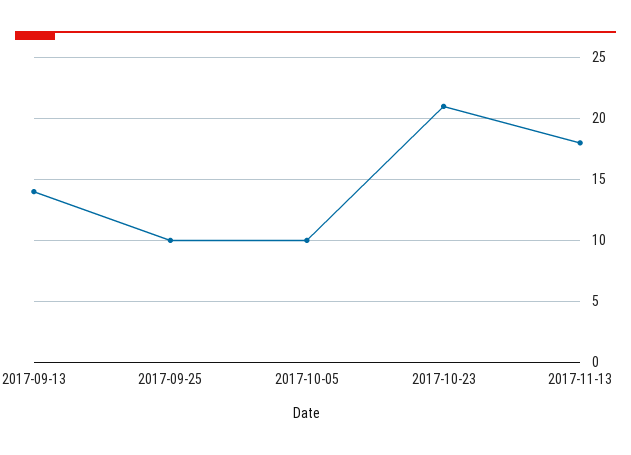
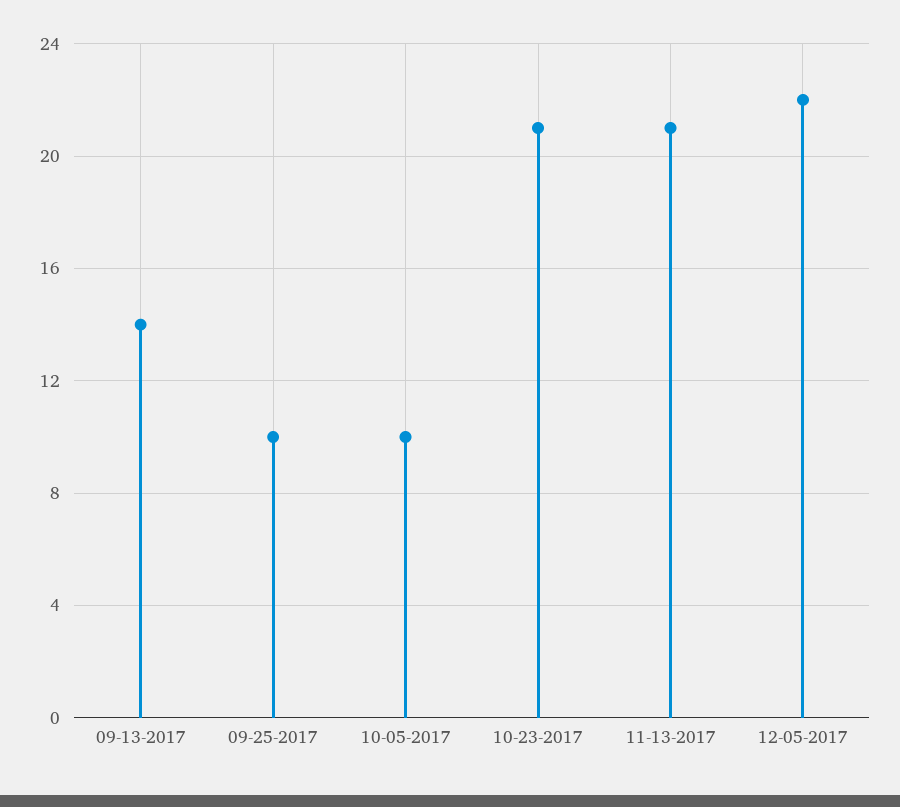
2017-11-13: 18 -> 21
12-05-2017: none -> 22

